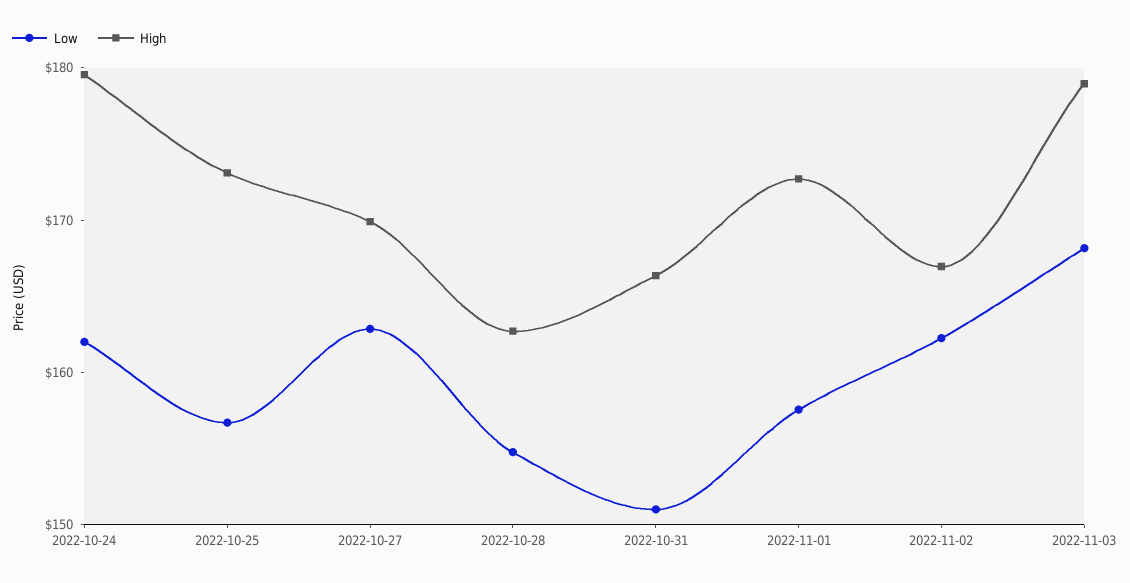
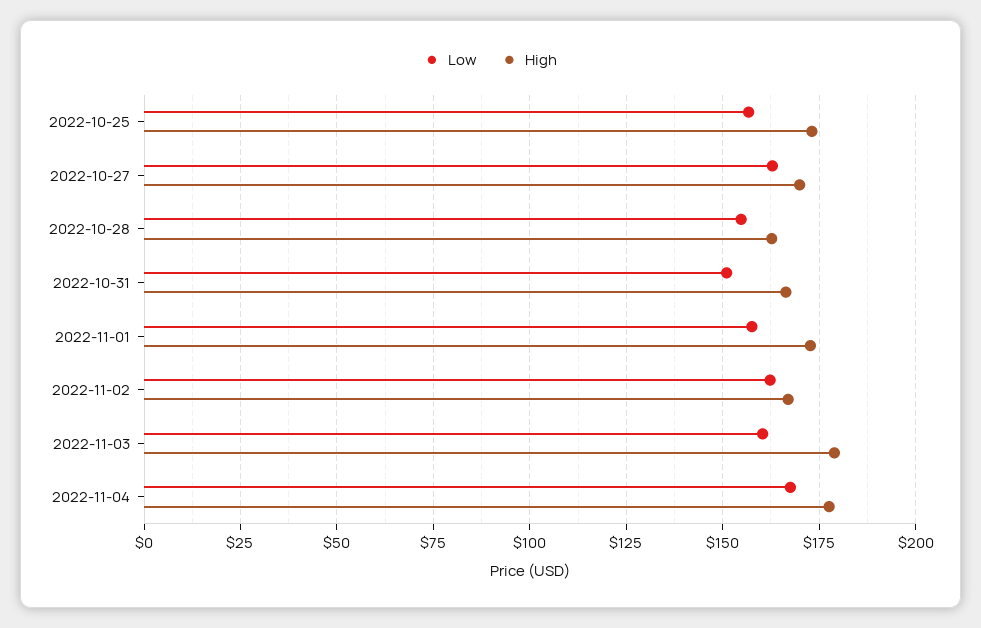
Low, 2022-10-24: 162 -> none
High, 2022-10-24: 180 -> none
Low, 2022-11-03: 168 -> 160
Low, 2022-11-04: none -> 167.5
High, 2022-11-04: none -> 177.5

